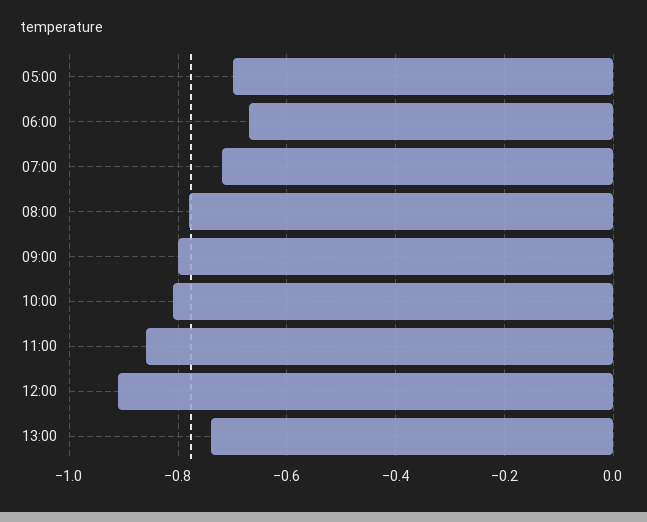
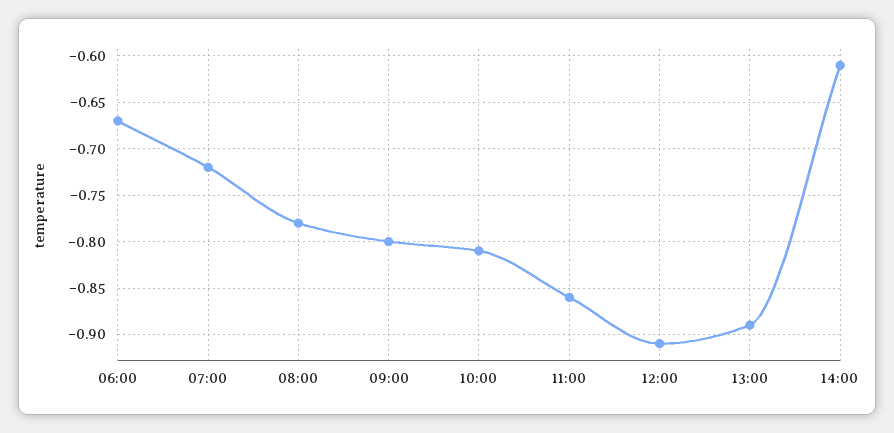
05:00: -0.7 -> none
13:00: -0.75 -> -0.89
14:00: none -> -0.61

